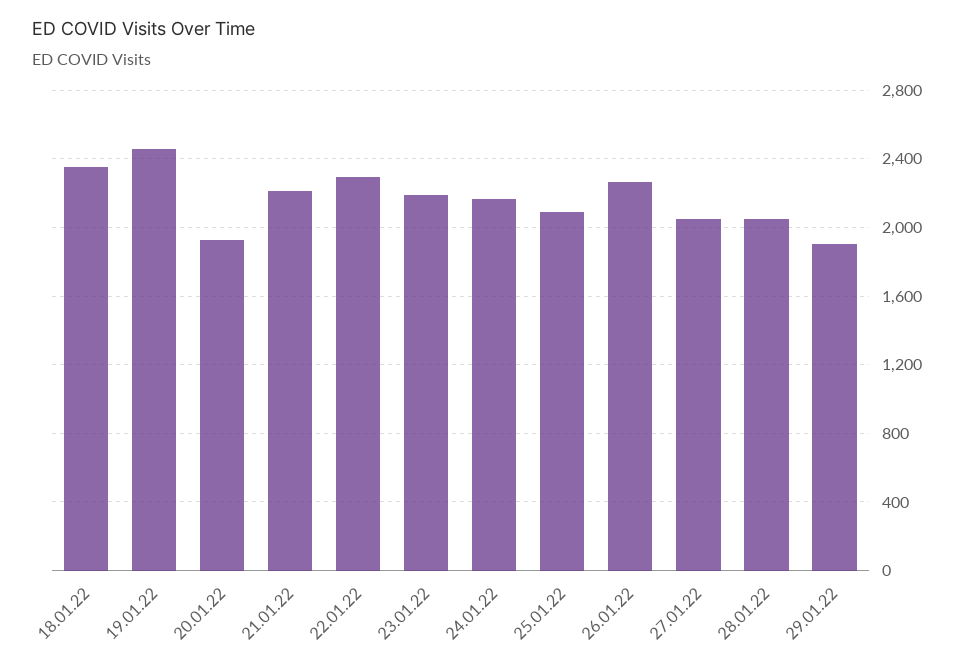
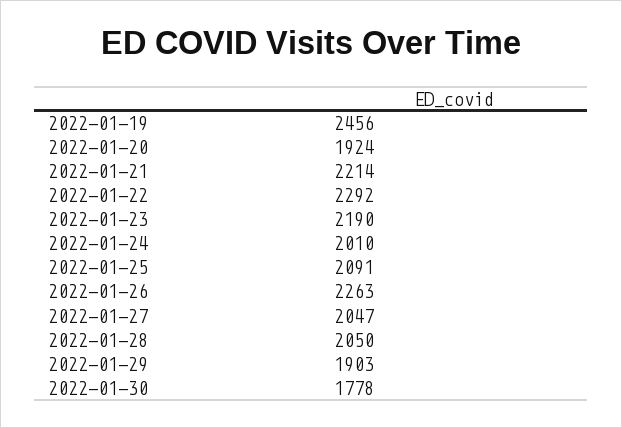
18.01.22: 2350 -> none
24.01.22: 2150 -> 2010
2022-01-30: none -> 1778

